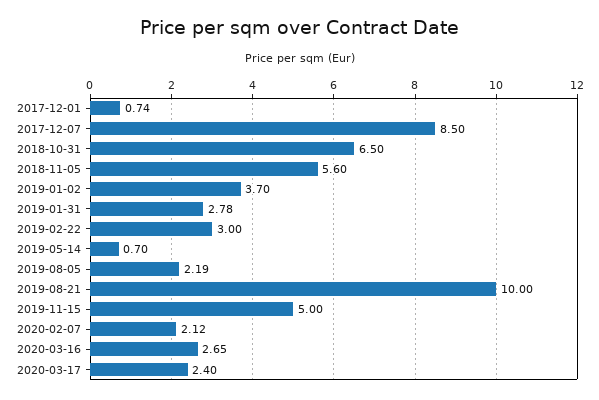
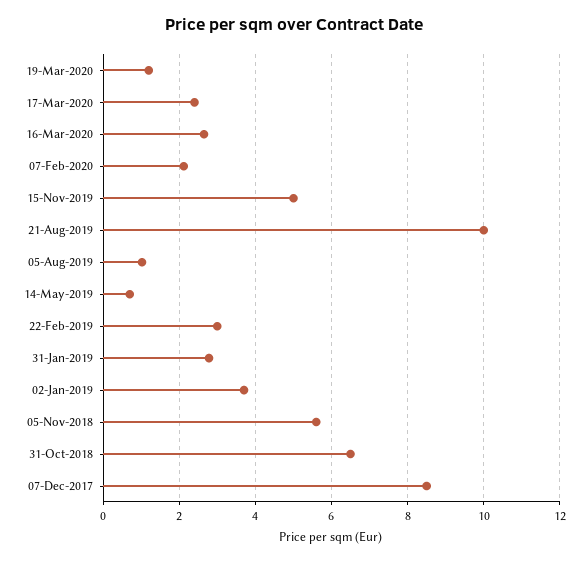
2017-12-01: 0.74 -> none
2019-08-05: 2.19 -> 1
19-Mar-2020: none -> 1.2

